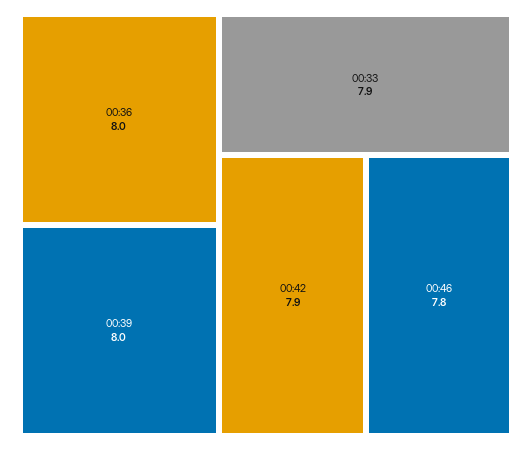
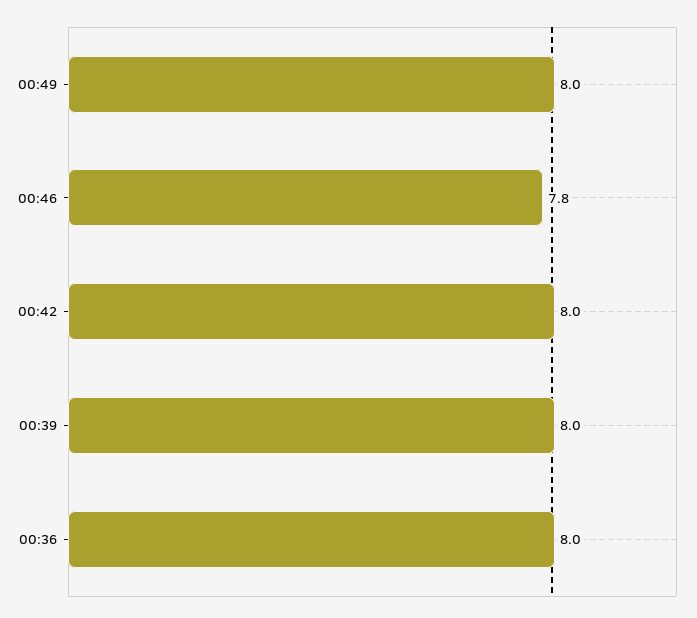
00:33: 7.9 -> none
00:42: 7.9 -> 8
00:49: none -> 8

